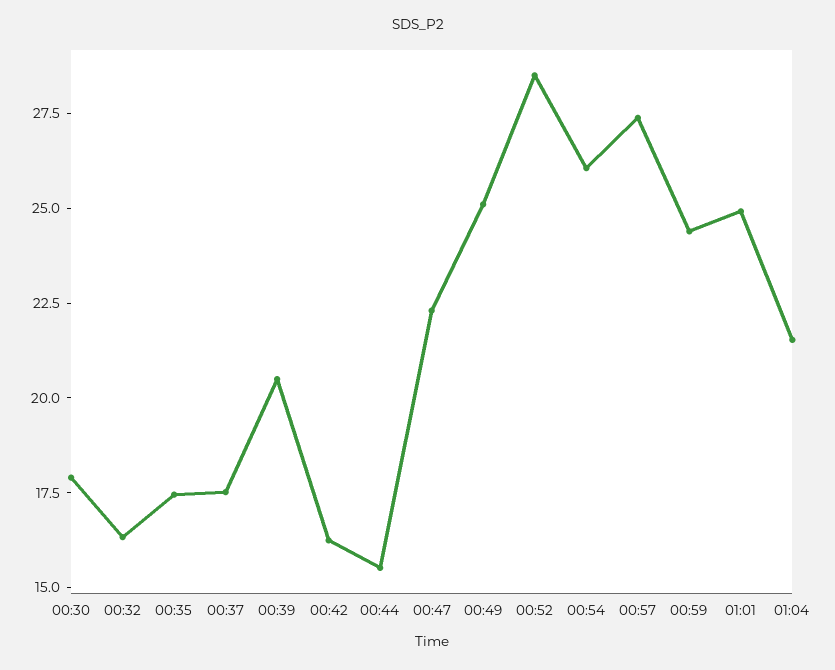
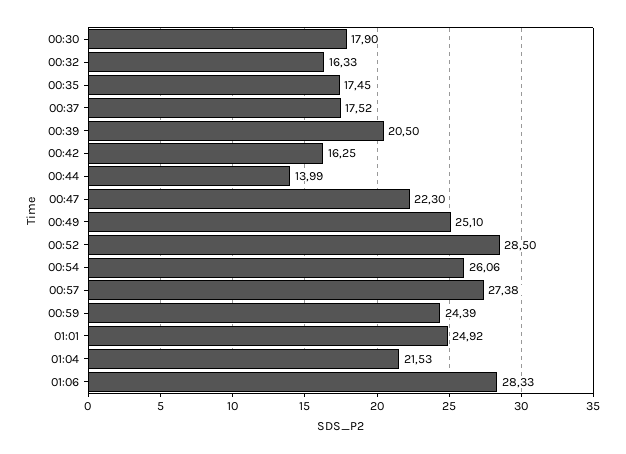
00:44: 15.5 -> 13.99
01:06: none -> 28.33

